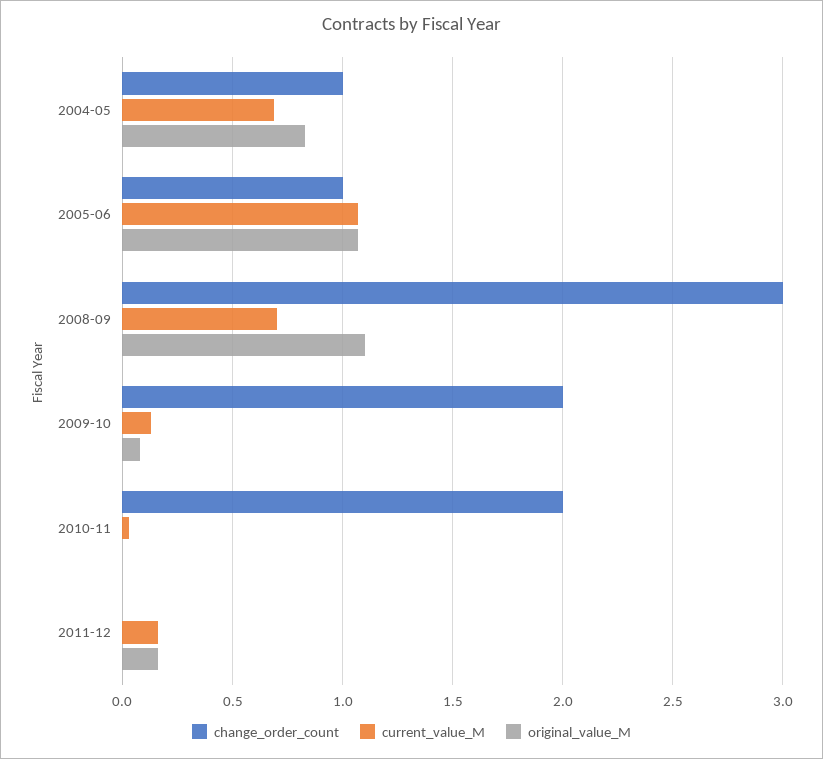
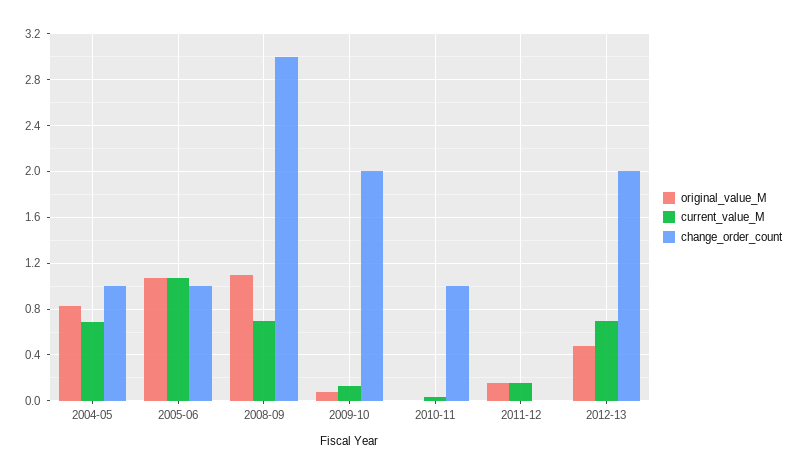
change_order_count, 2010-11: 2 -> 1
original_value_M, 2012-13: none -> 0.5
current_value_M, 2012-13: none -> 0.7
change_order_count, 2012-13: none -> 2

